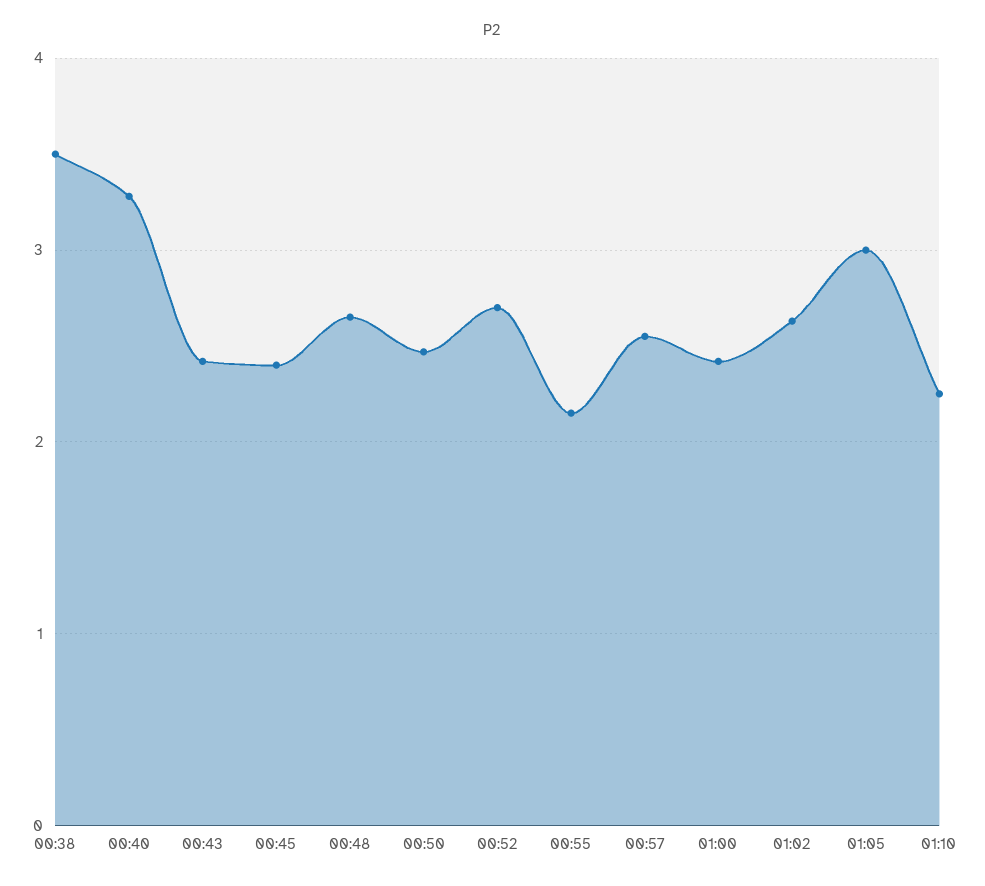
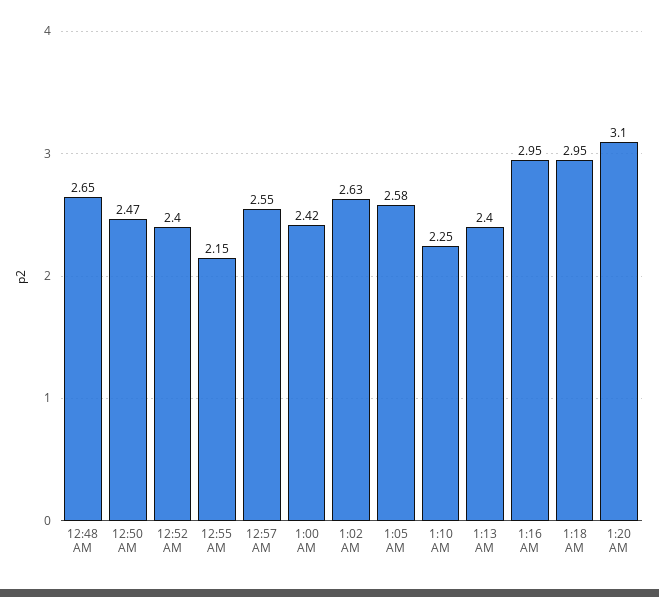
00:38: 3.5 -> none
00:40: 3.3 -> none
00:43: 2.4 -> none
00:45: 2.4 -> none
00:52: 2.7 -> 2.4
01:05: 3 -> 2.58
1:13 AM: none -> 2.4
1:16 AM: none -> 2.95
1:18 AM: none -> 2.95
1:20 AM: none -> 3.1

